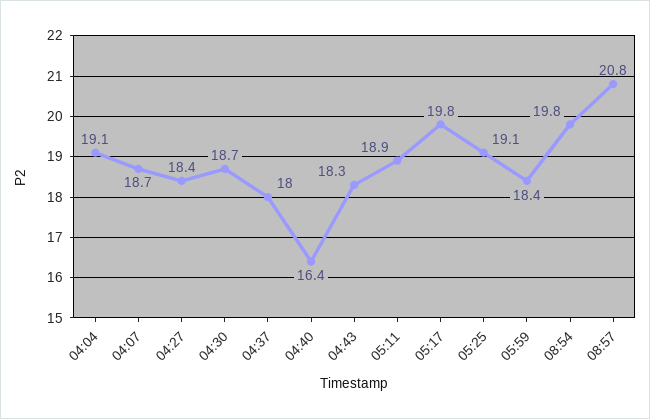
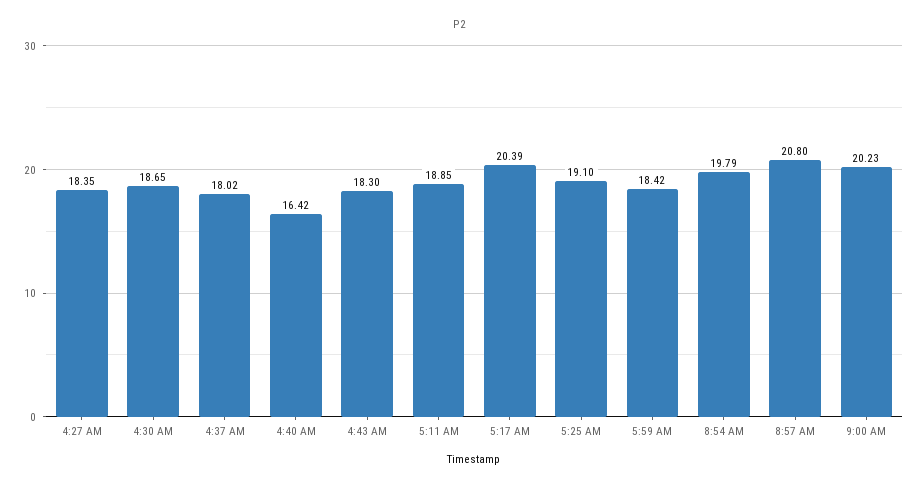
04:04: 19.1 -> none
04:07: 18.7 -> none
05:17: 19.8 -> 20.39
9:00 AM: none -> 20.23

